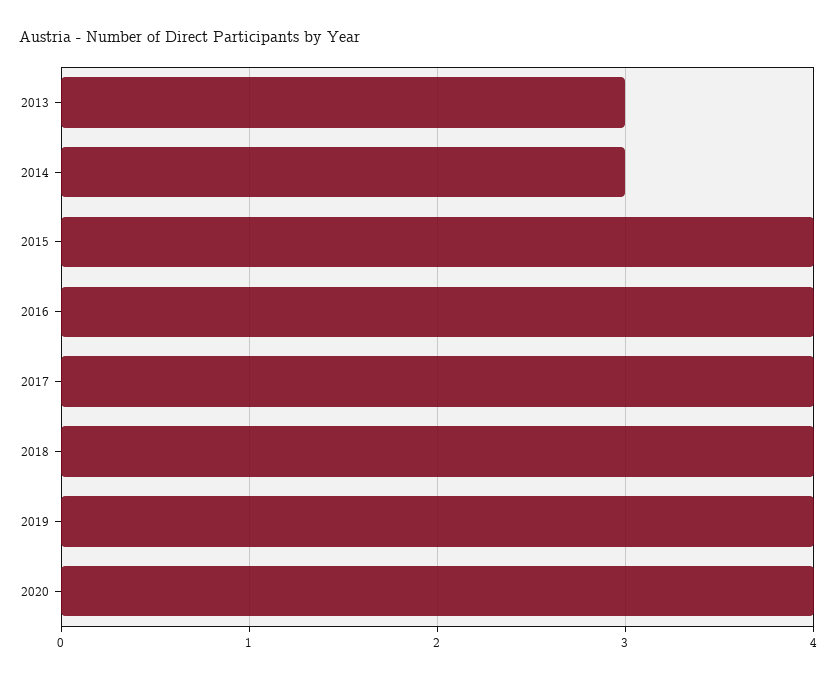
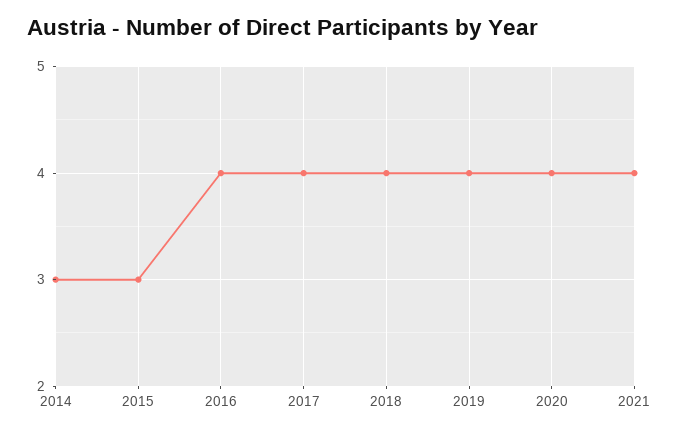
2013: 3 -> none
2015: 4 -> 3
2021: none -> 4

